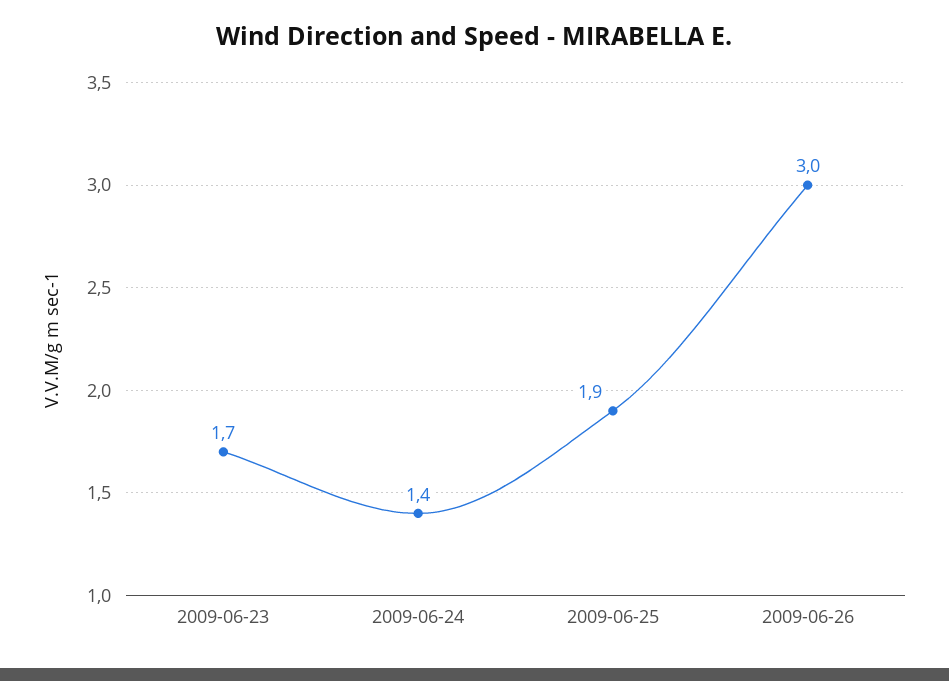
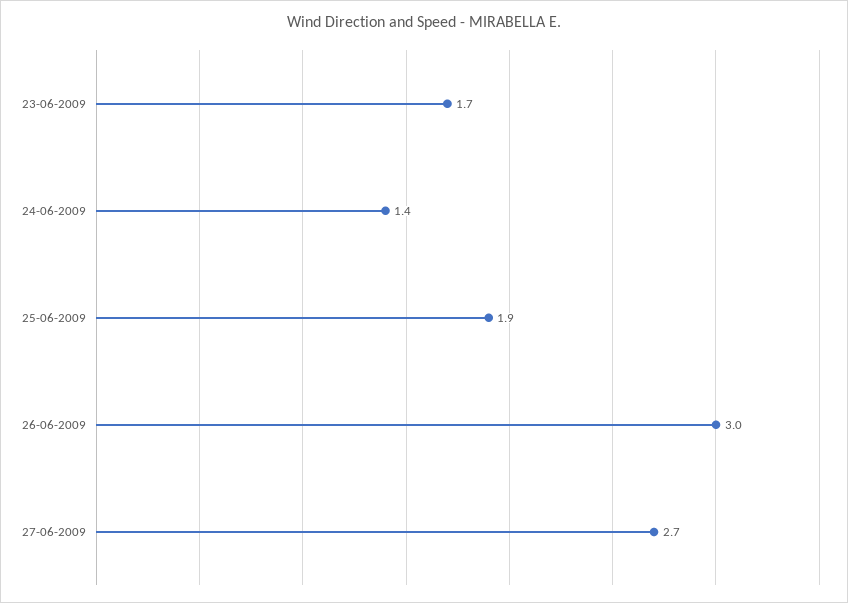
27-06-2009: none -> 2.7

